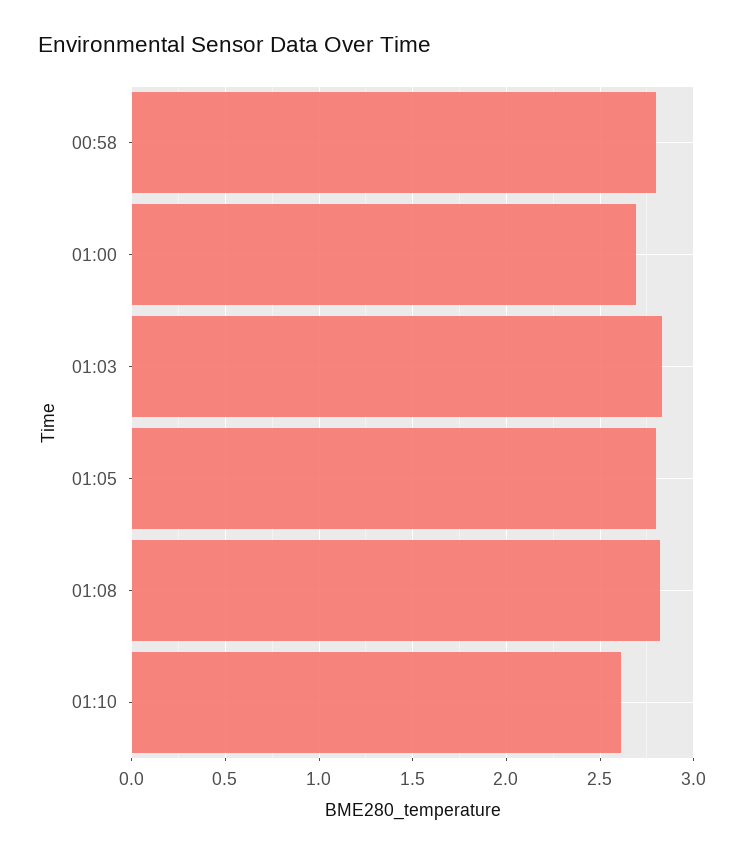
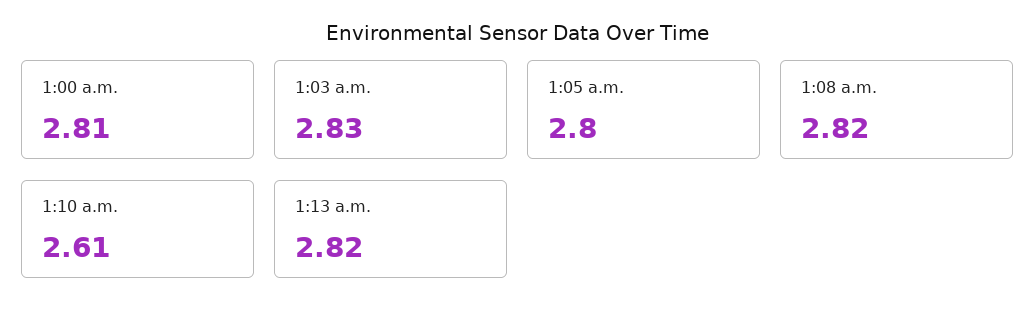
00:58: 2.8 -> none
01:00: 2.7 -> 2.81
1:13 a.m.: none -> 2.82

